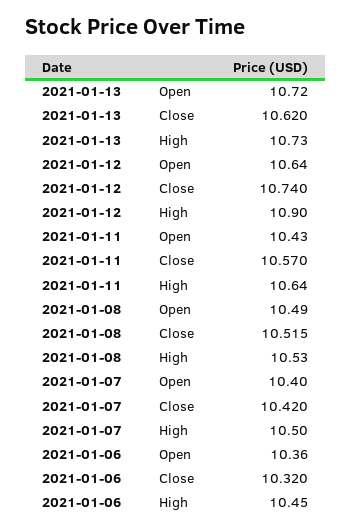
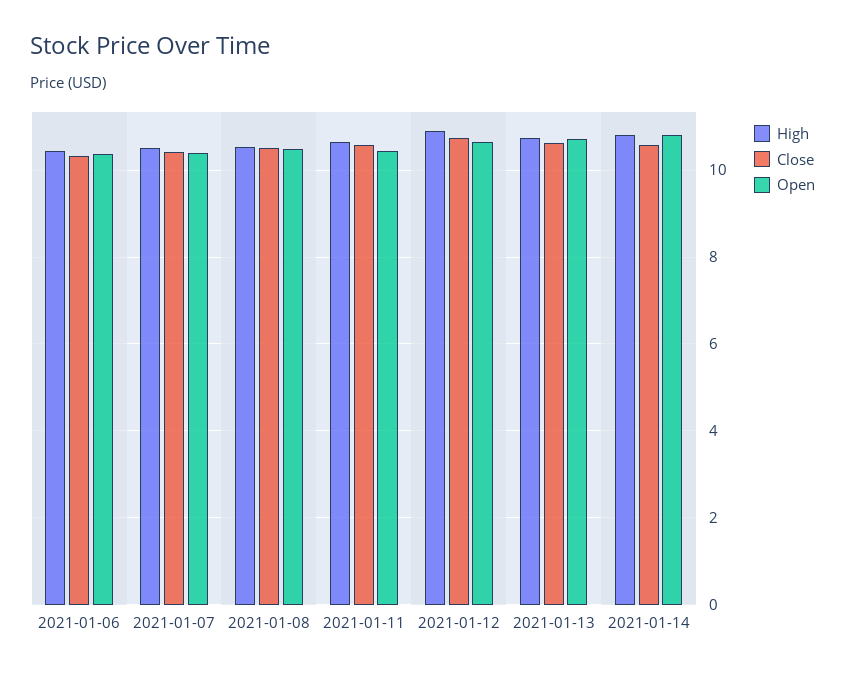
High, 2021-01-14: none -> 10.8
Close, 2021-01-14: none -> 10.6
Open, 2021-01-14: none -> 10.8

